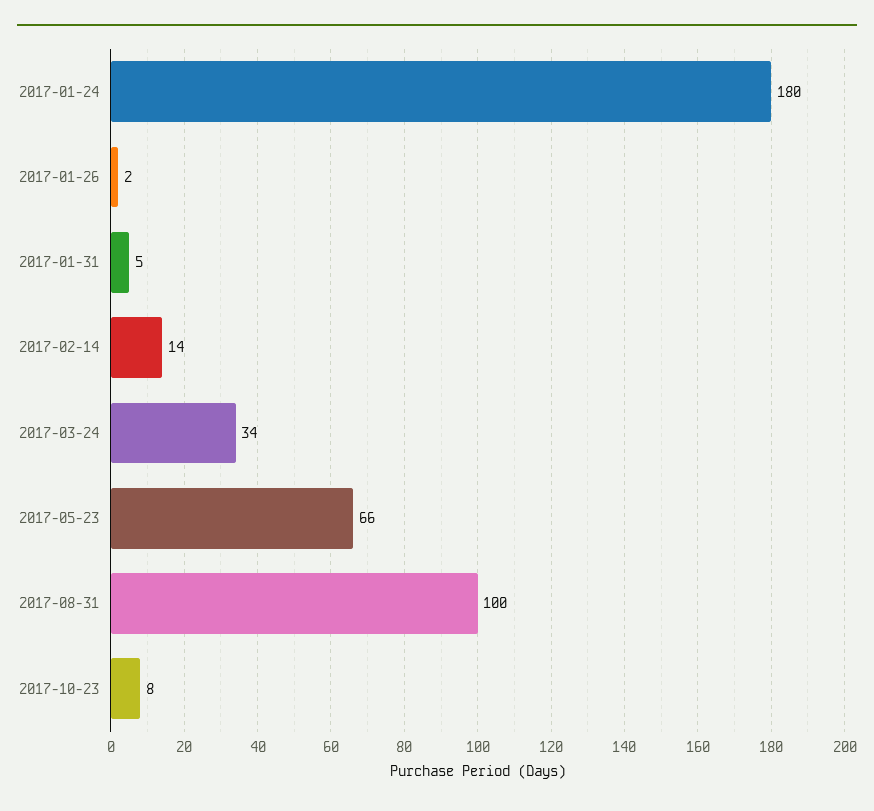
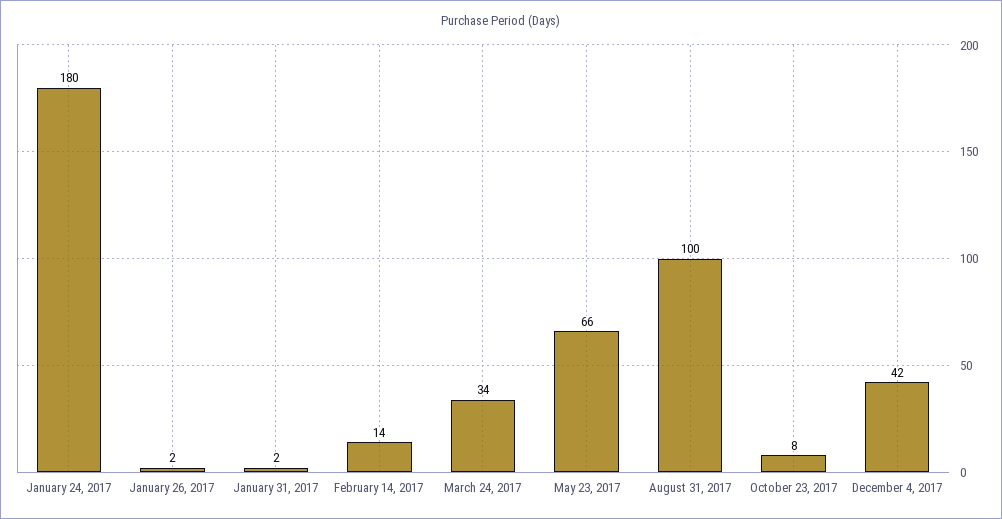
2017-01-31: 5 -> 2
December 4, 2017: none -> 42

